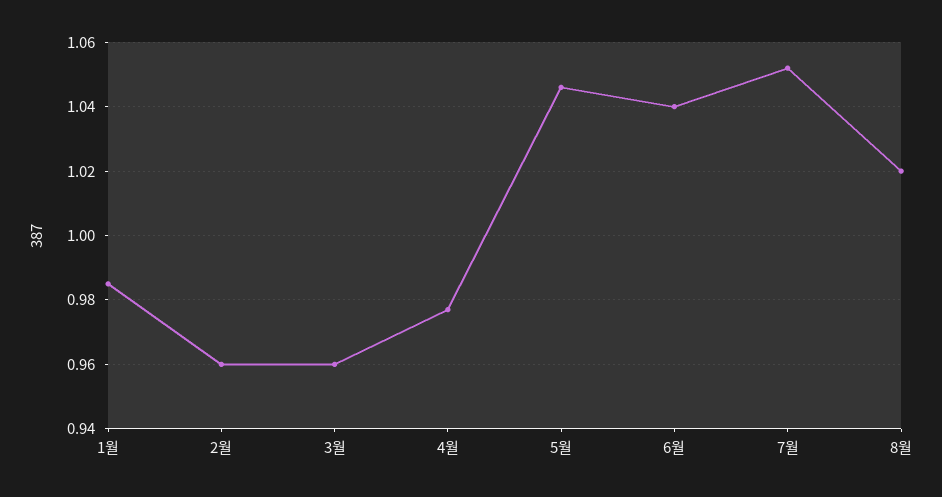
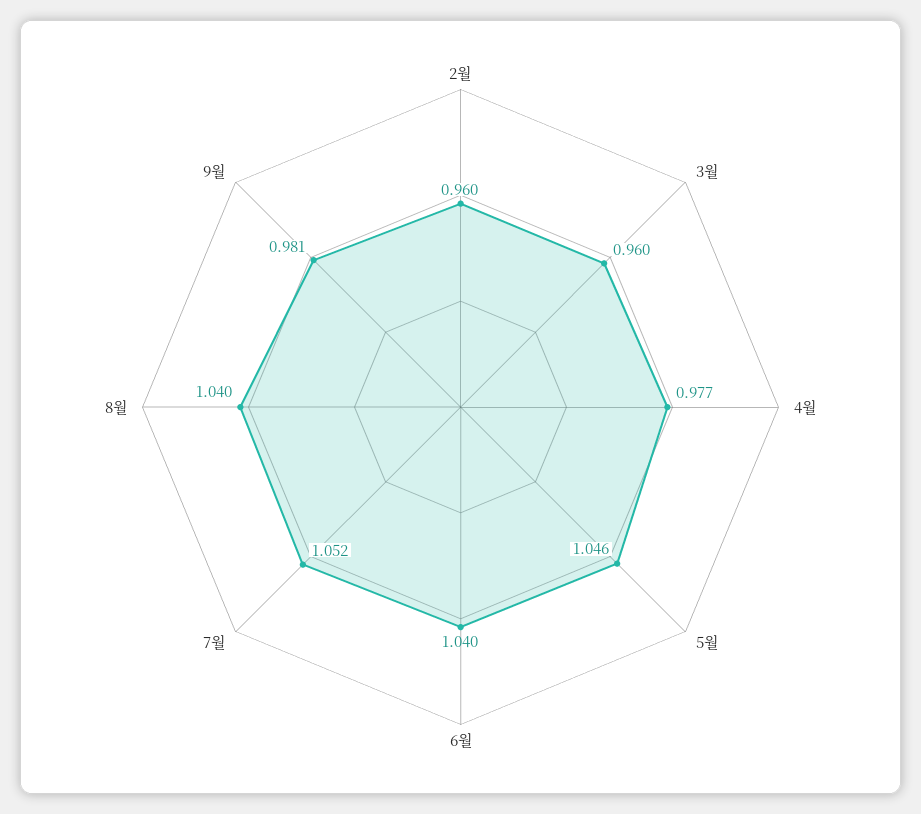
1월: 0.985 -> none
8월: 1.02 -> 1.04
9월: none -> 0.981

